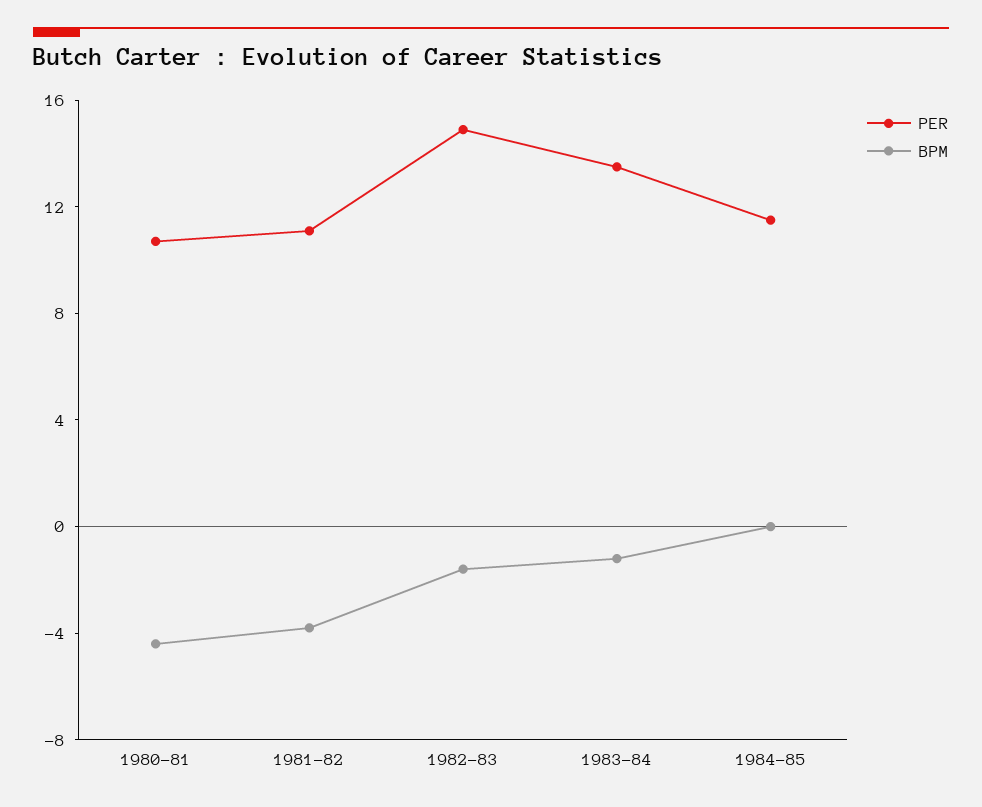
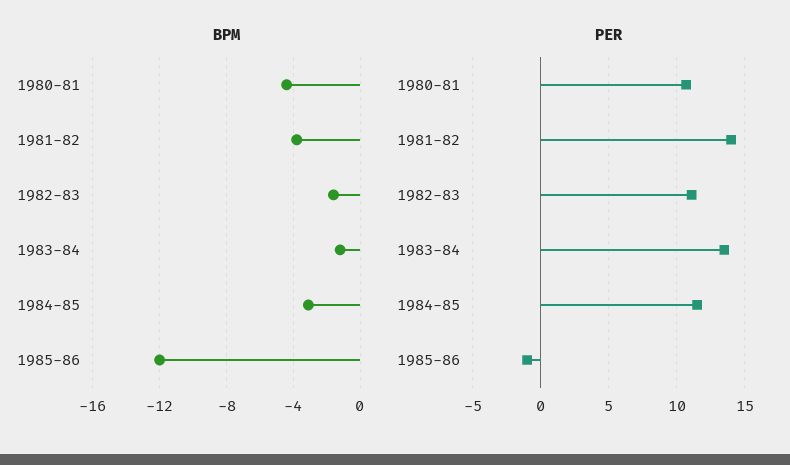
PER, 1981-82: 11 -> 14
PER, 1982-83: 15 -> 11
BPM, 1984-85: 0 -> -3
BPM, 1985-86: none -> -12
PER, 1985-86: none -> -1

